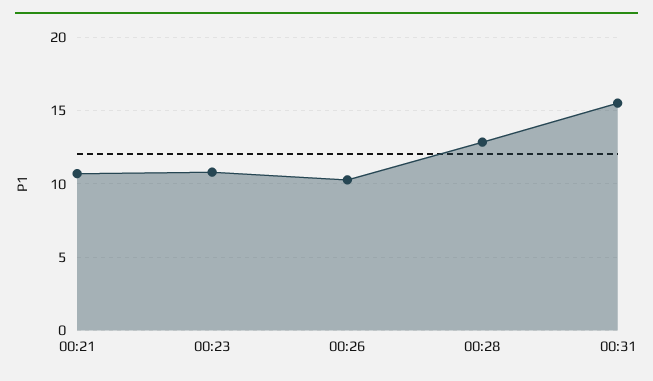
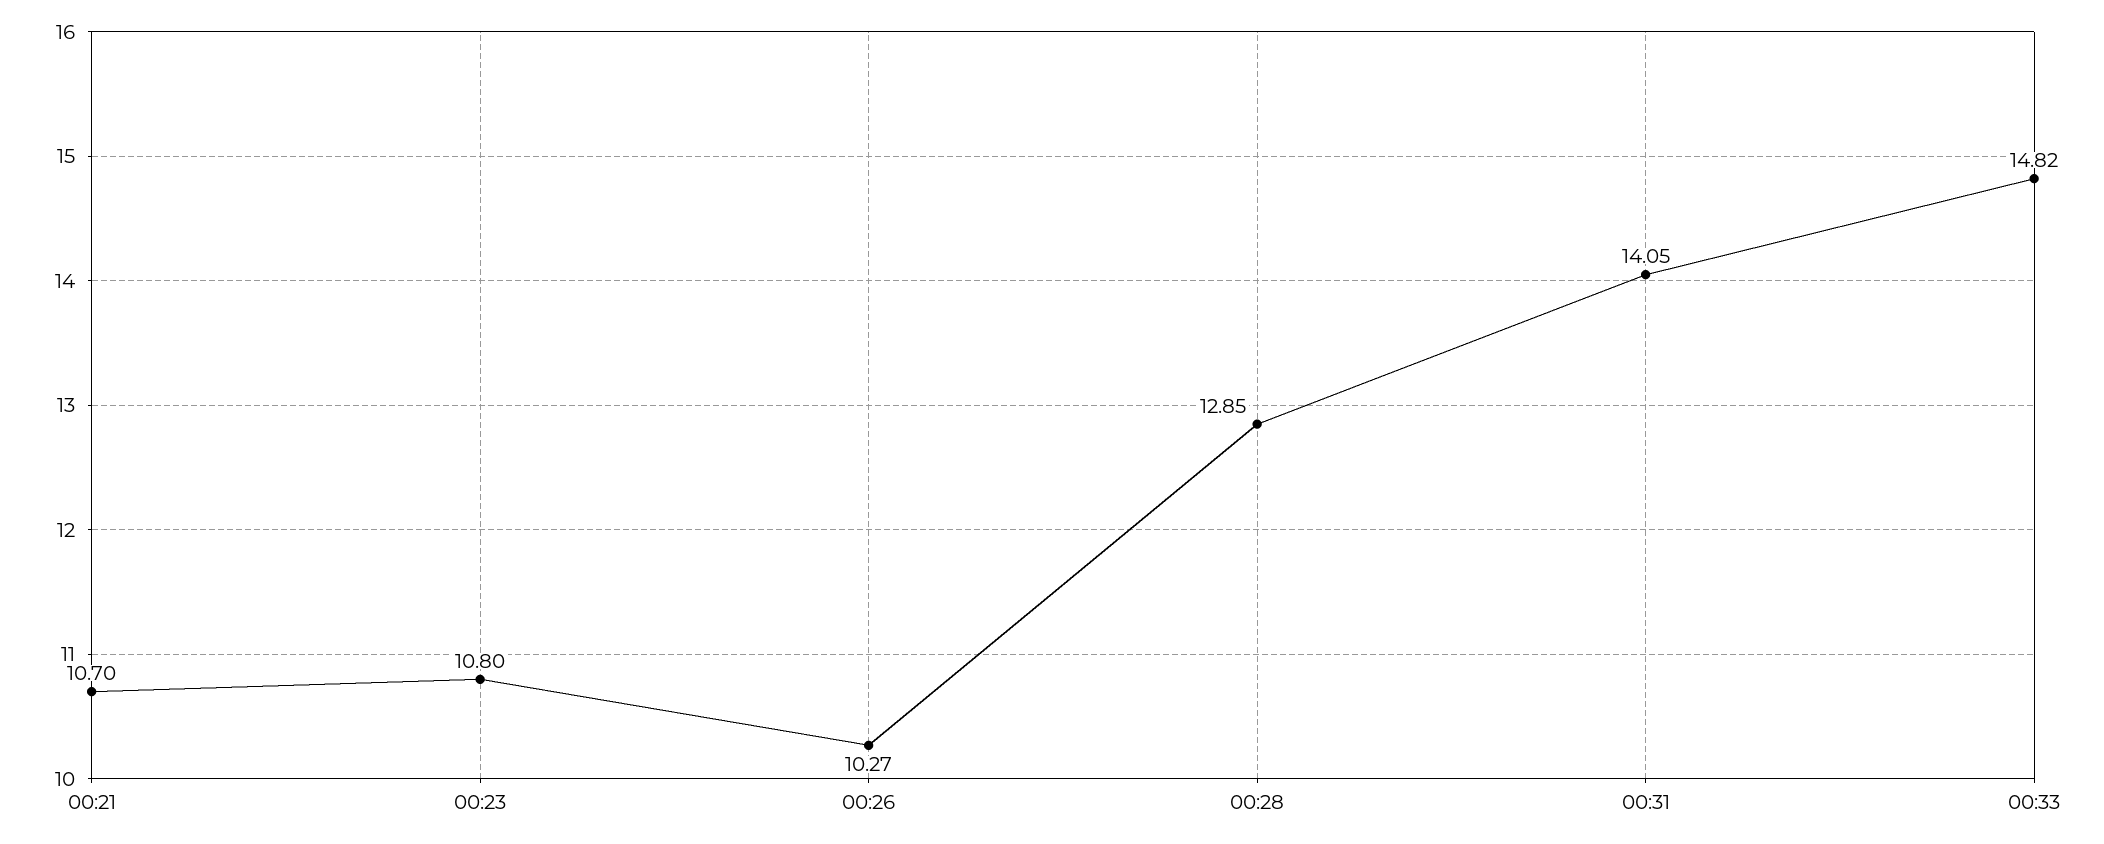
00:31: 15.5 -> 14.05
00:33: none -> 14.82

